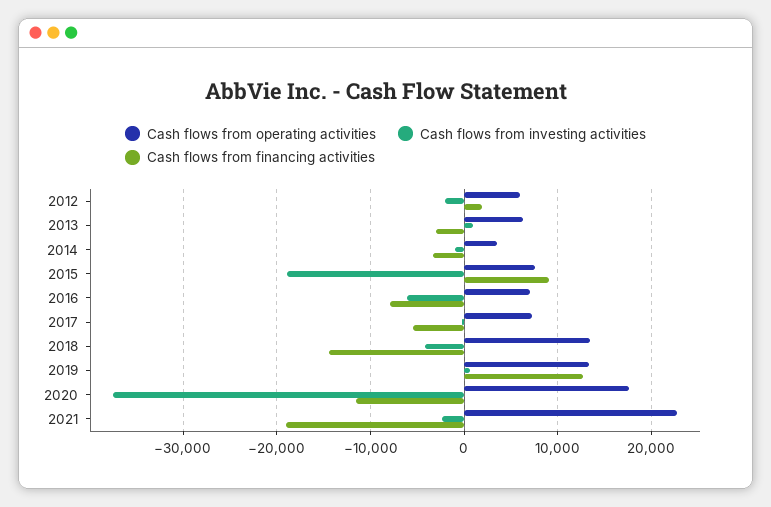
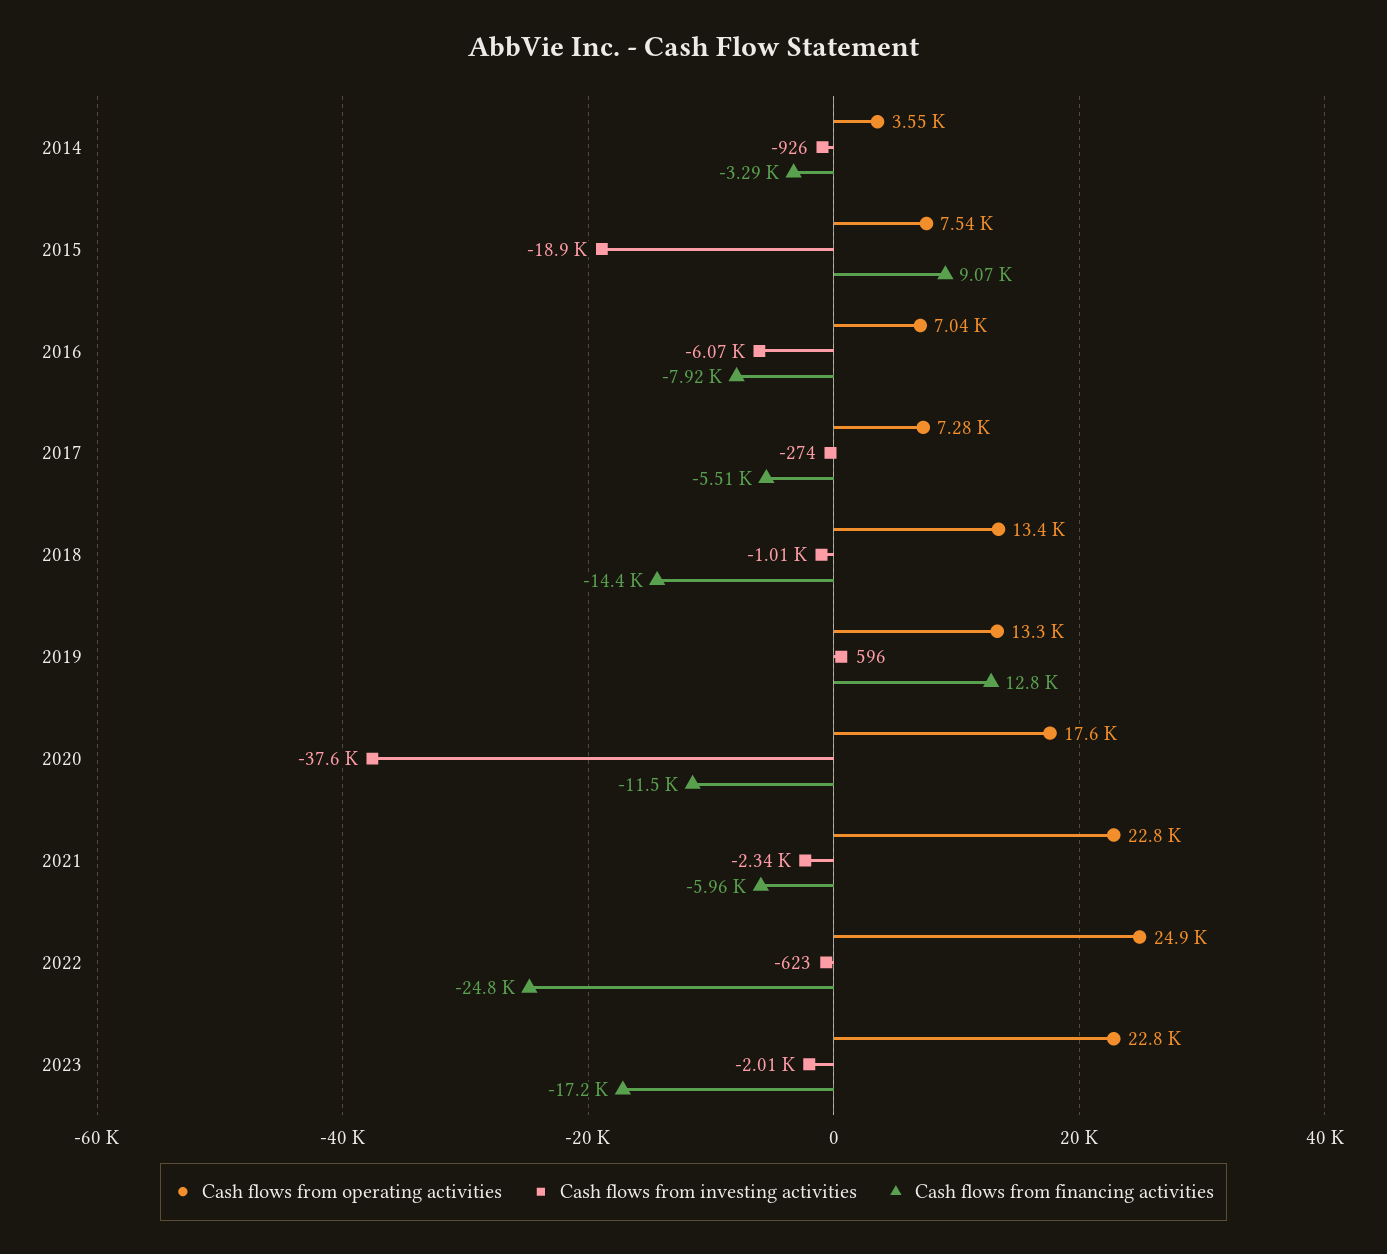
Cash flows from operating activities, 2012: 6000 -> none
Cash flows from investing activities, 2012: -2000 -> none
Cash flows from financing activities, 2012: 2000 -> none
Cash flows from operating activities, 2013: 6000 -> none
Cash flows from investing activities, 2013: 1000 -> none
Cash flows from financing activities, 2013: -3000 -> none
Cash flows from investing activities, 2018: -4000 -> -1010
Cash flows from financing activities, 2021: -19000 -> -5960
Cash flows from operating activities, 2022: none -> 24900
Cash flows from investing activities, 2022: none -> -623
Cash flows from financing activities, 2022: none -> -24800
Cash flows from operating activities, 2023: none -> 22800
Cash flows from investing activities, 2023: none -> -2010
Cash flows from financing activities, 2023: none -> -17200

